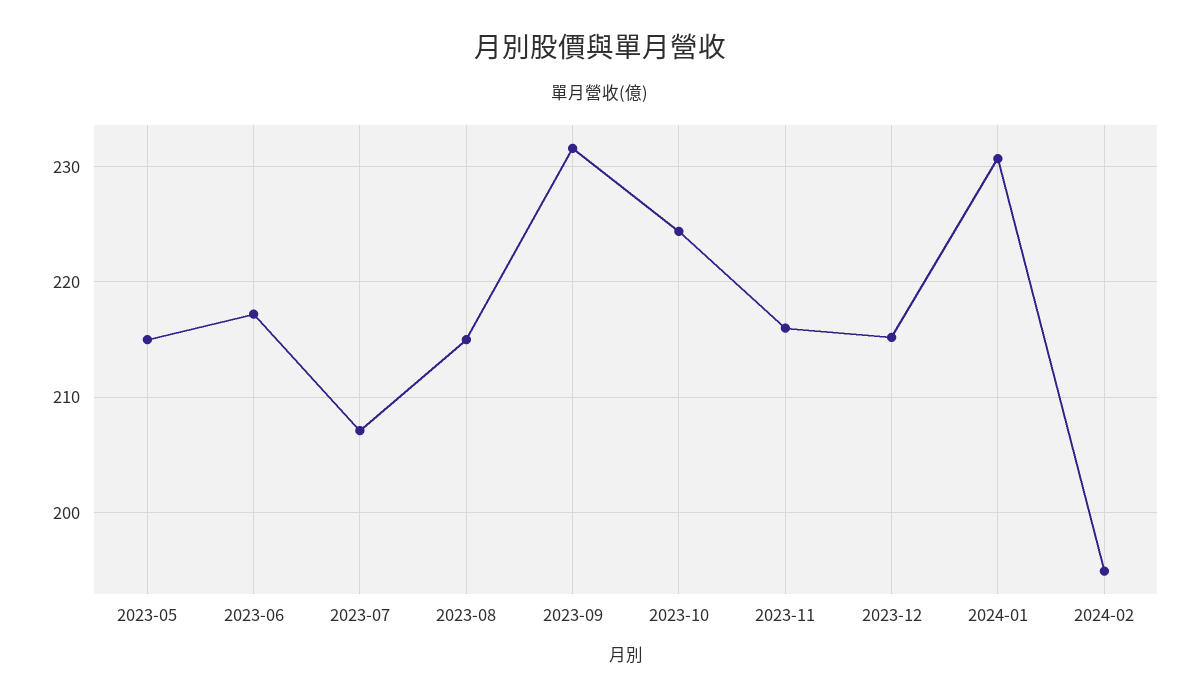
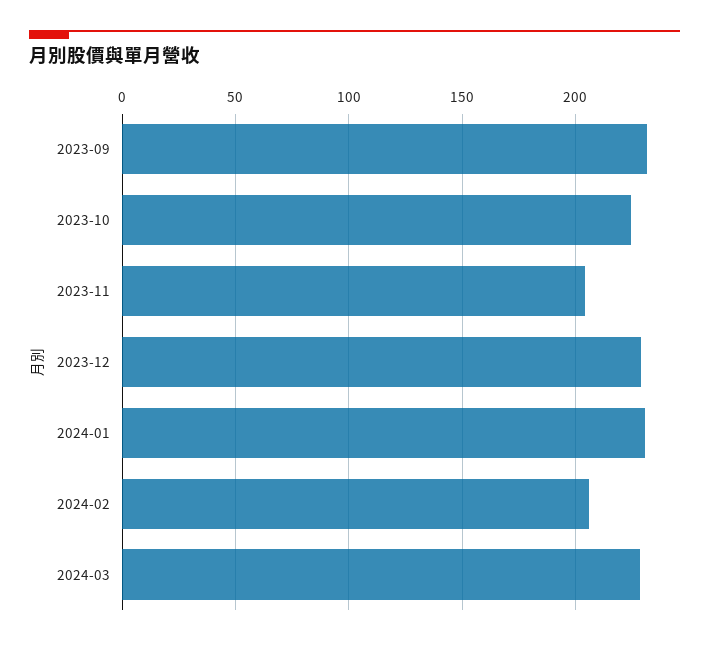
2023-05: 215 -> none
2023-06: 217 -> none
2023-07: 207 -> none
2023-08: 215 -> none
2023-11: 216 -> 205
2023-12: 215 -> 230
2024-02: 195 -> 205
2024-03: none -> 230

